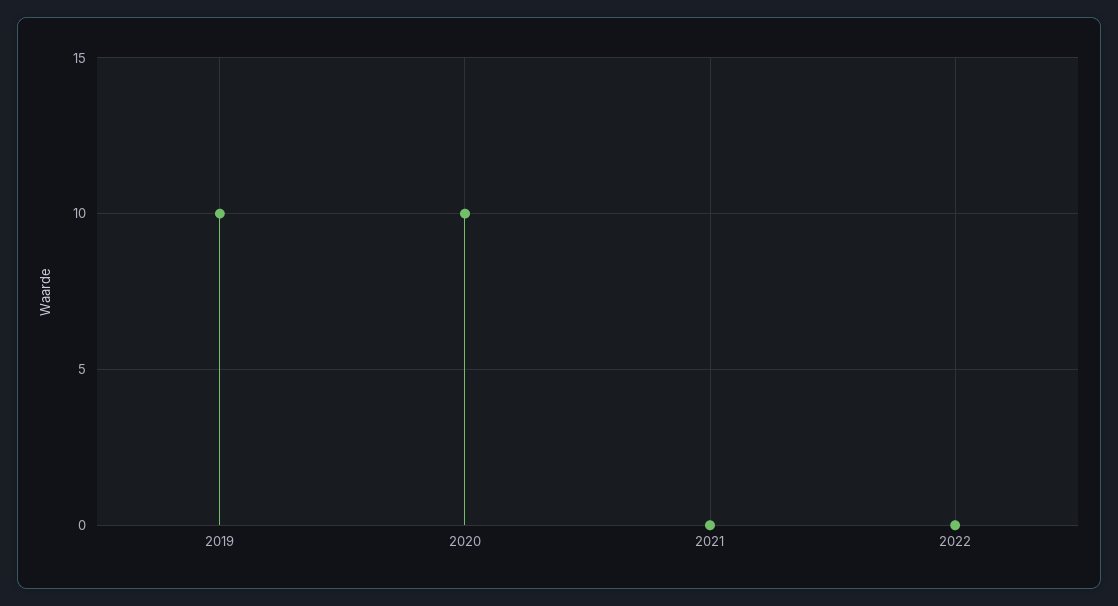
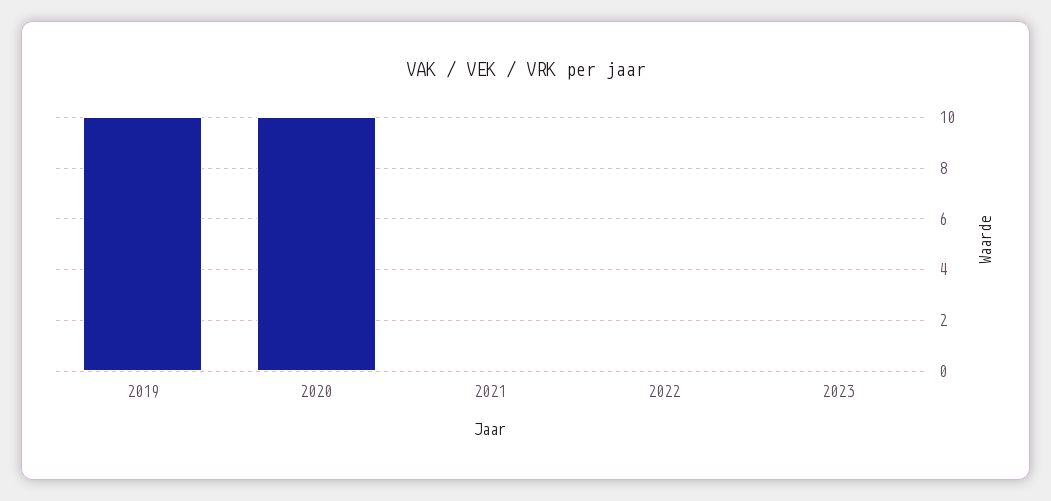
2023: none -> 0

